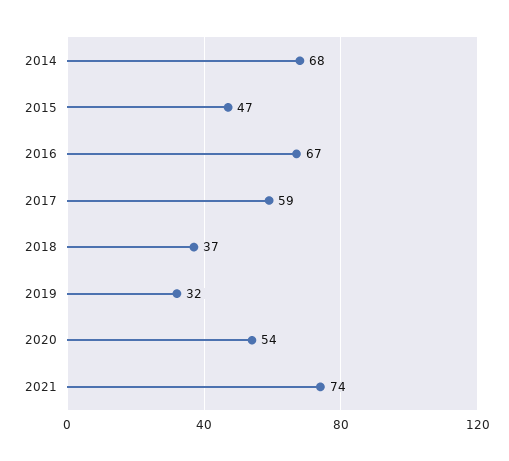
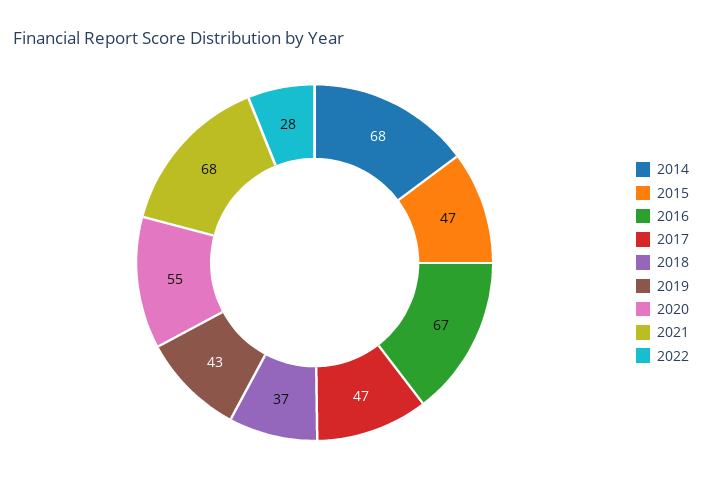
2017: 59 -> 47
2019: 32 -> 43
2020: 54 -> 55
2021: 74 -> 68
2022: none -> 28

